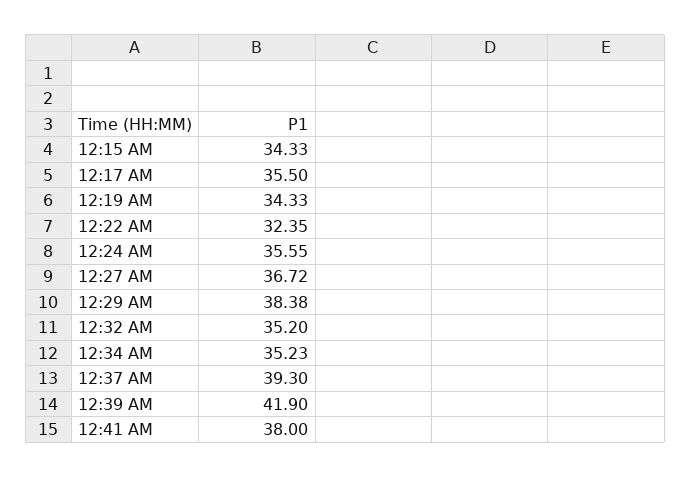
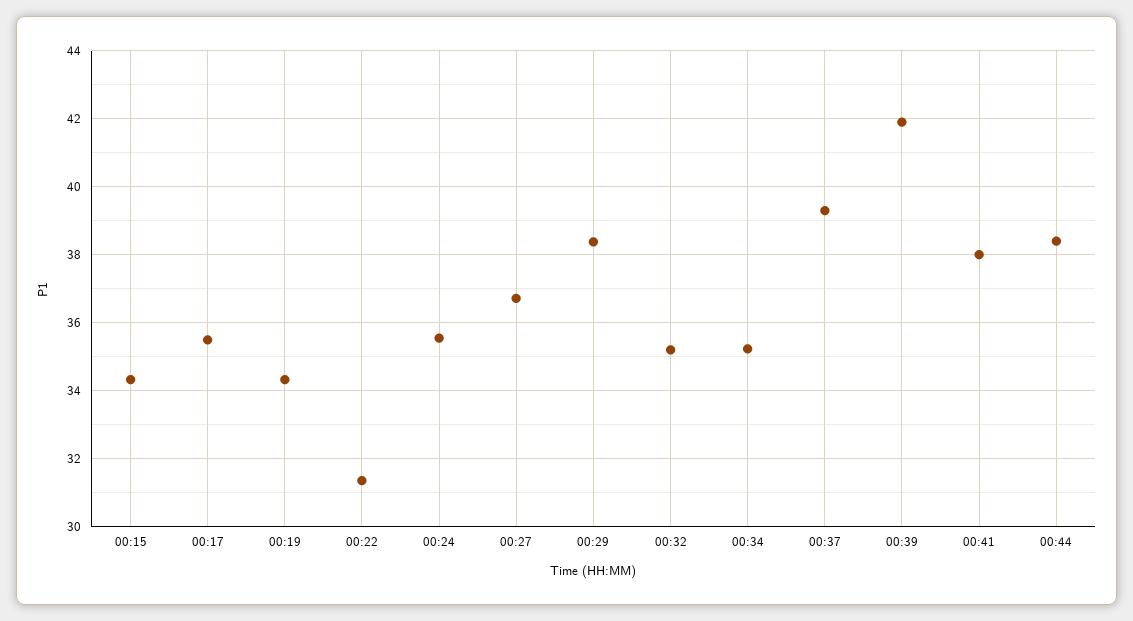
12:22 AM: 32.35 -> 31.4
00:44: none -> 38.4

